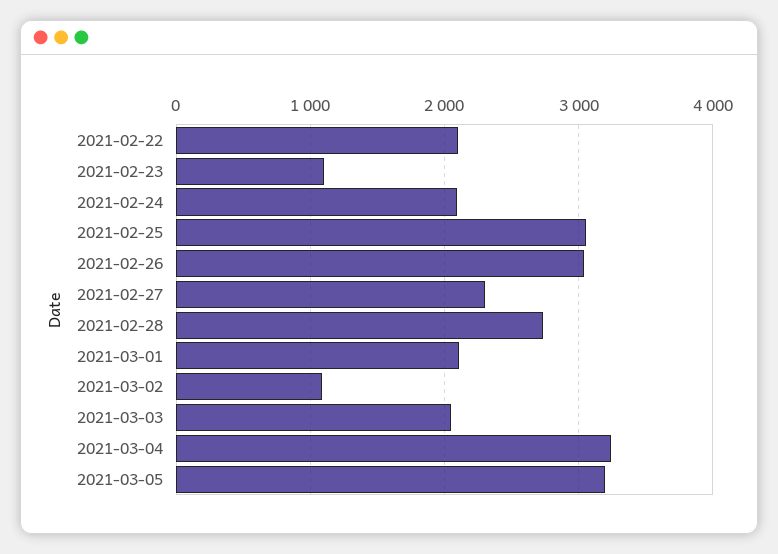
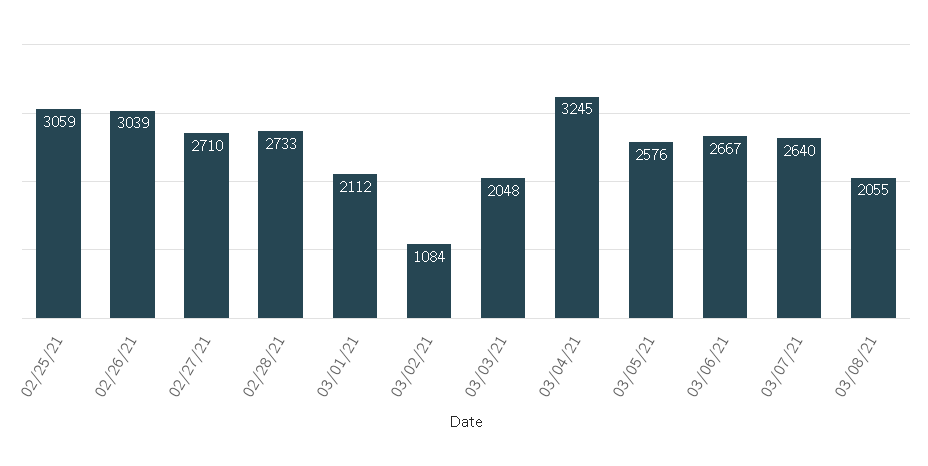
2021-02-22: 2100 -> none
2021-02-23: 1100 -> none
2021-02-24: 2100 -> none
2021-02-27: 2300 -> 2710
2021-03-05: 3200 -> 2576
03/06/21: none -> 2667
03/07/21: none -> 2640
03/08/21: none -> 2055

